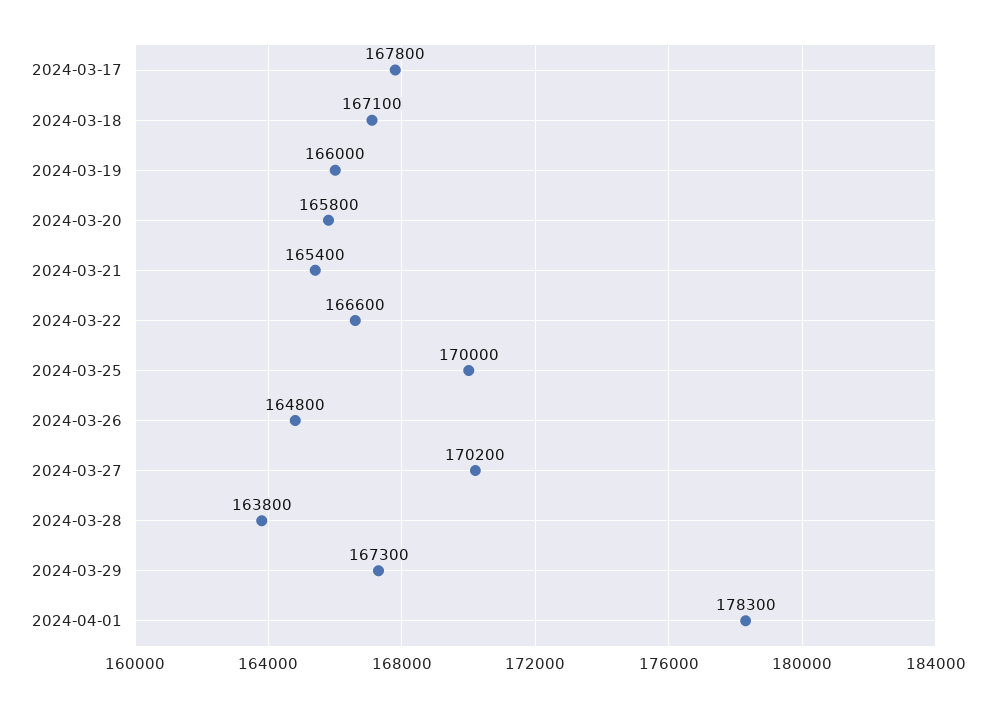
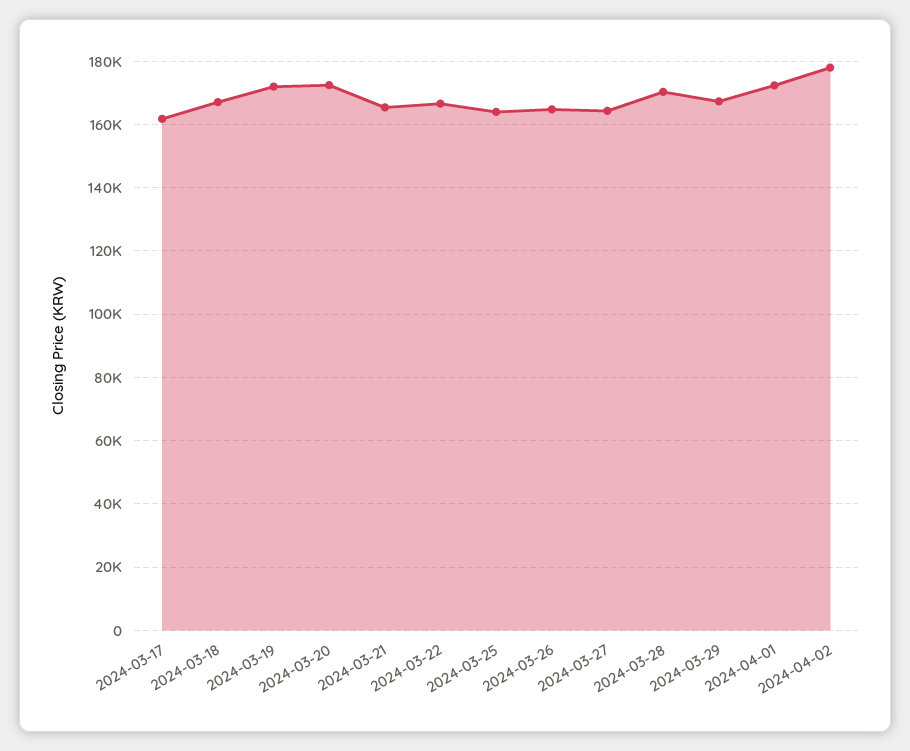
2024-03-17: 167800 -> 162000
2024-03-19: 166000 -> 172000
2024-03-20: 165800 -> 172000
2024-03-25: 170000 -> 164000
2024-03-27: 170200 -> 164000
2024-03-28: 163800 -> 170000
2024-04-01: 178300 -> 172000
2024-04-02: none -> 178000

